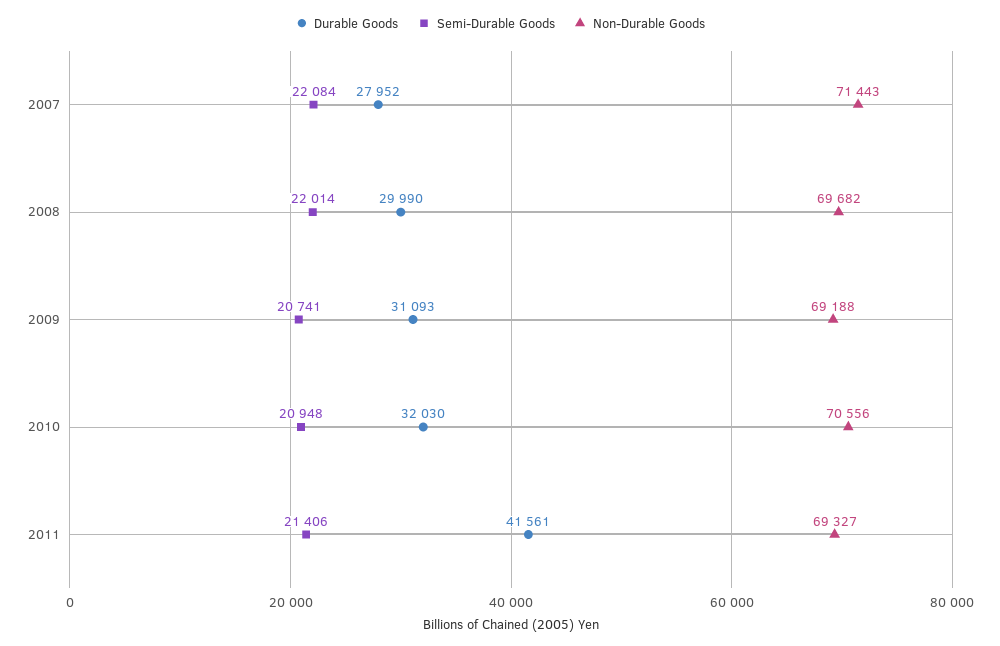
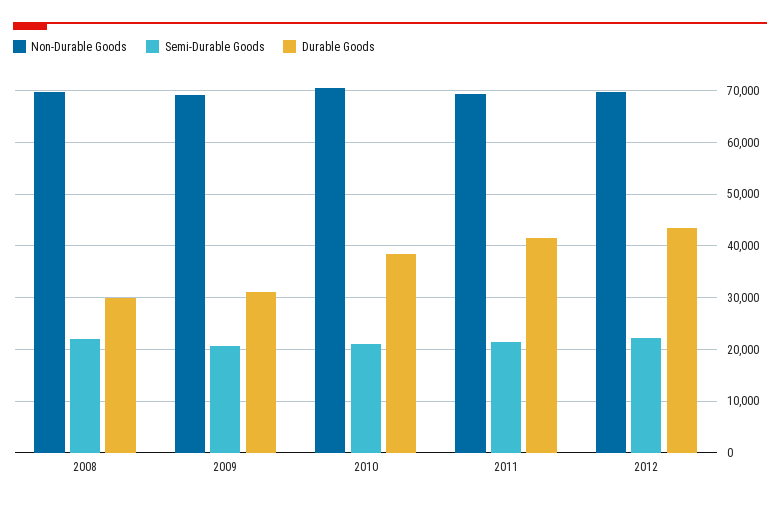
Durable Goods, 2007: 27952 -> none
Semi-Durable Goods, 2007: 22084 -> none
Non-Durable Goods, 2007: 71443 -> none
Durable Goods, 2010: 32030 -> 38000
Non-Durable Goods, 2012: none -> 70000
Semi-Durable Goods, 2012: none -> 22000
Durable Goods, 2012: none -> 44000

